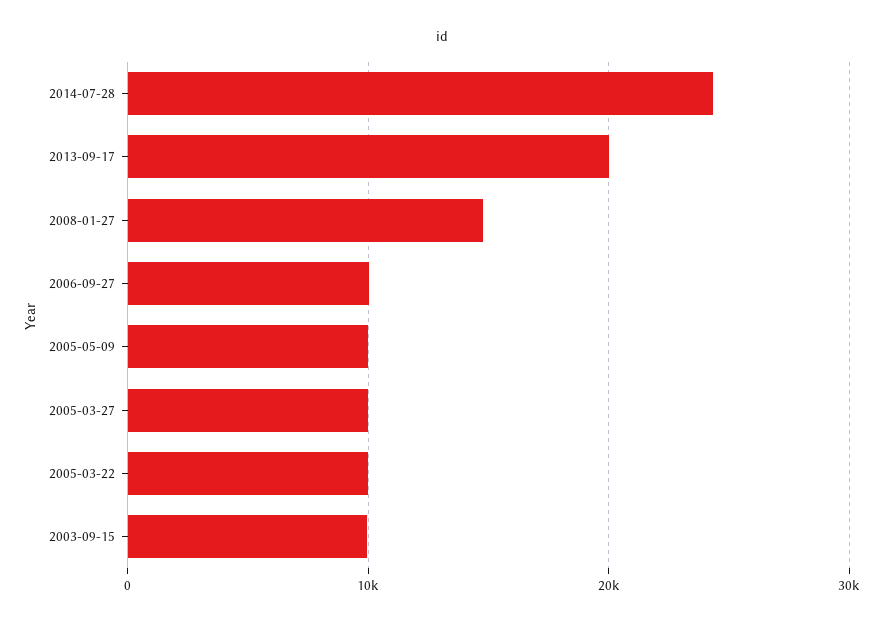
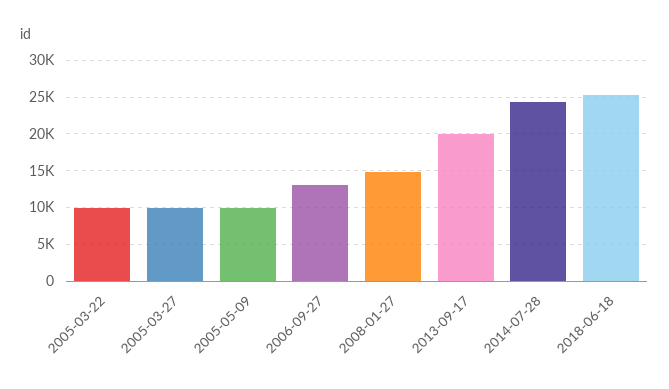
2006-09-27: 10000 -> 13000
2003-09-15: 10000 -> none
2018-06-18: none -> 25000

